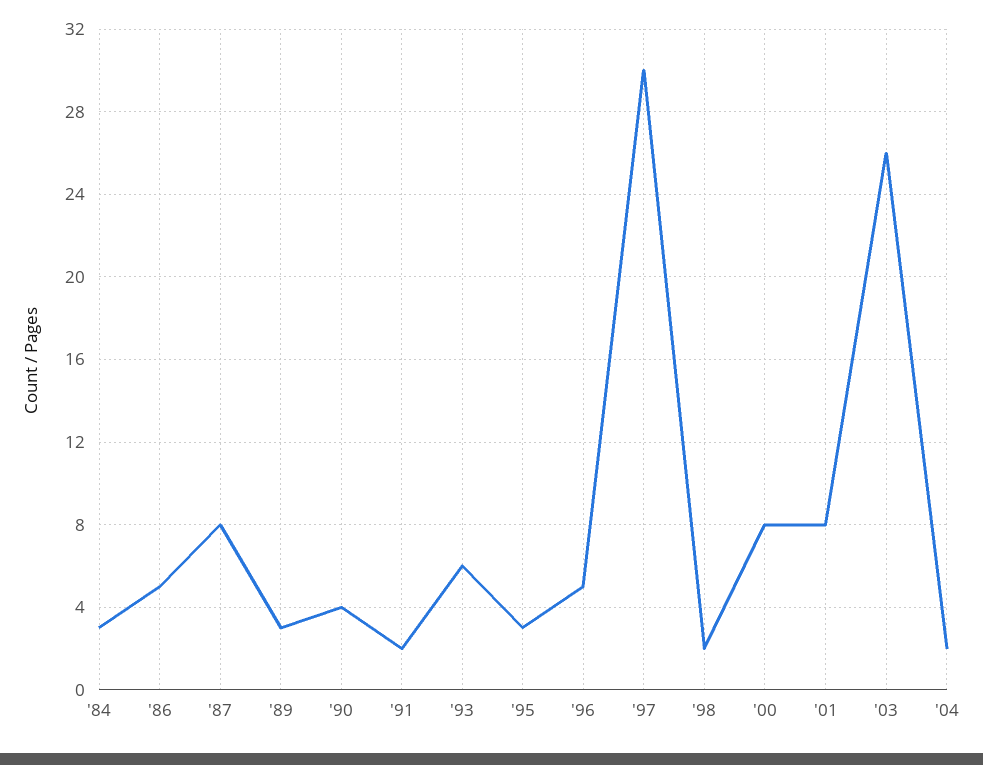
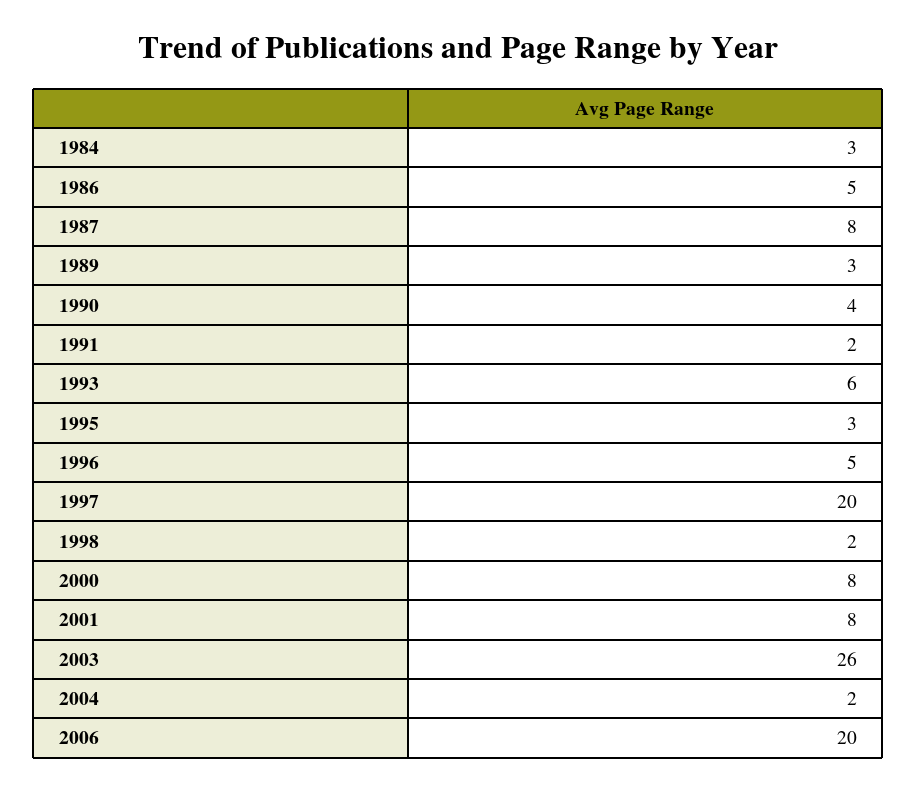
'97: 30 -> 20
2006: none -> 20

